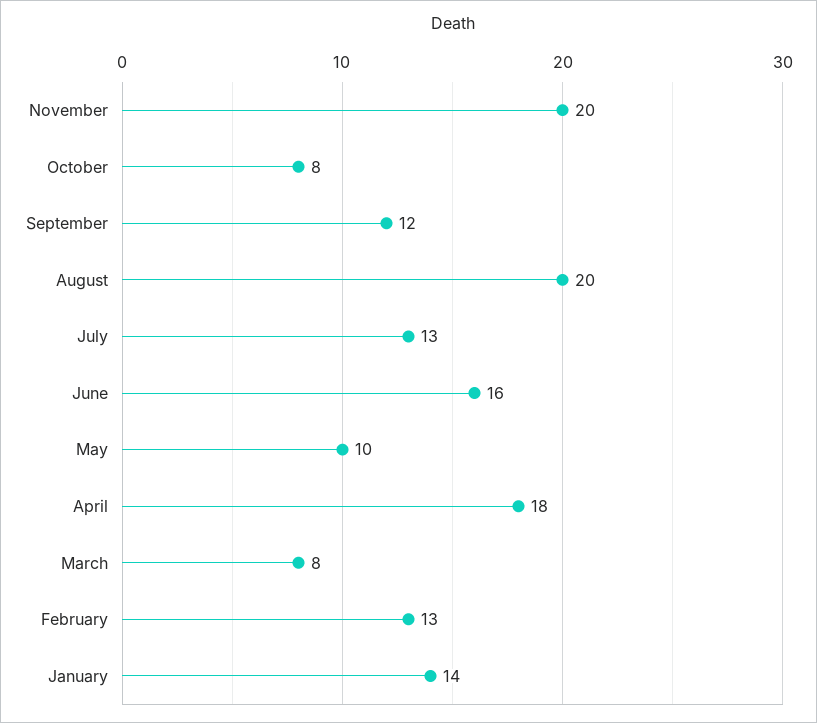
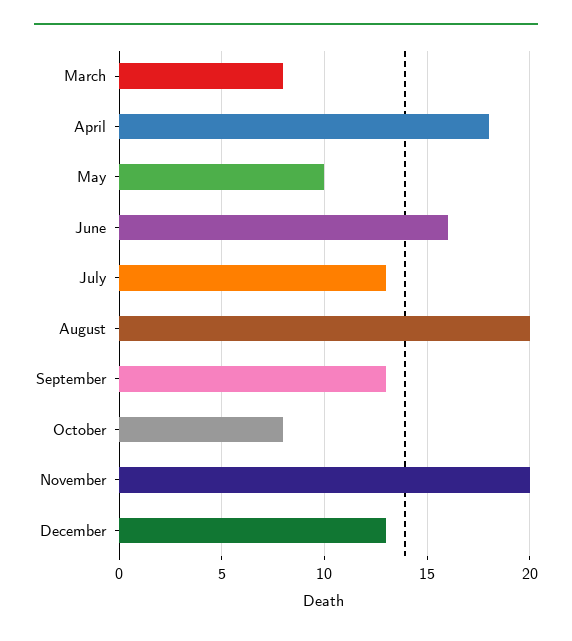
September: 12 -> 13
February: 13 -> none
January: 14 -> none
December: none -> 13

